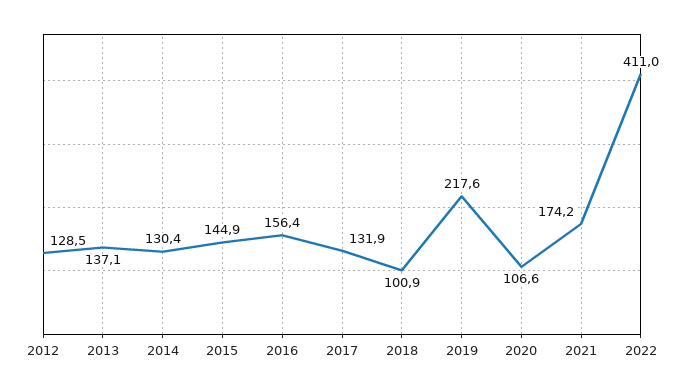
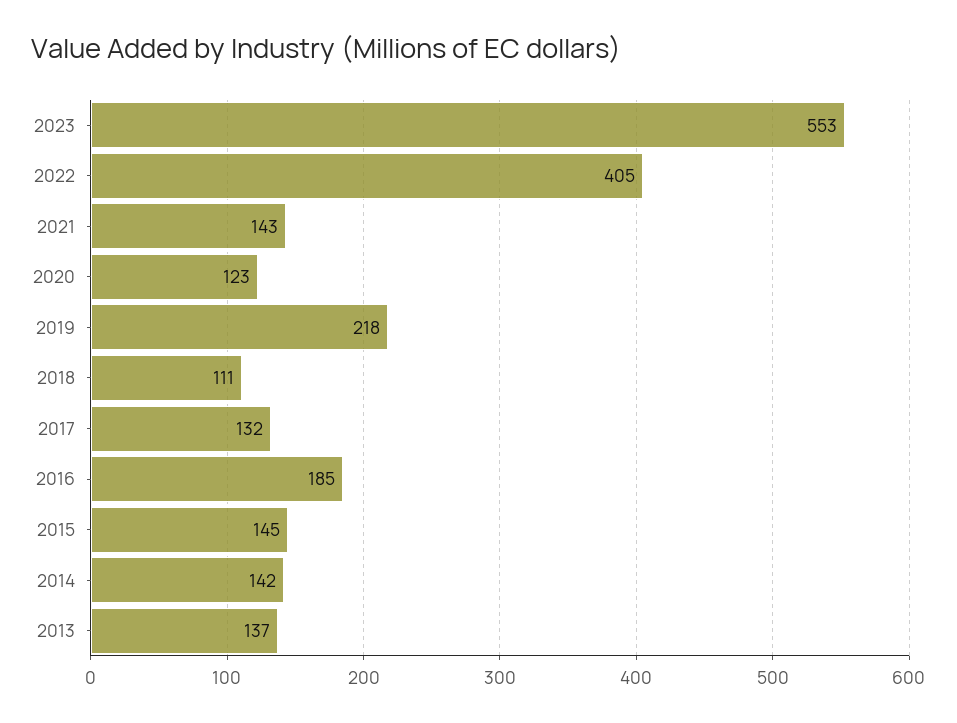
2012: 128.5 -> none
2014: 130.4 -> 142
2016: 156.4 -> 185
2018: 100.9 -> 111
2020: 106.6 -> 123
2021: 174.2 -> 143
2022: 411 -> 405
2023: none -> 553

